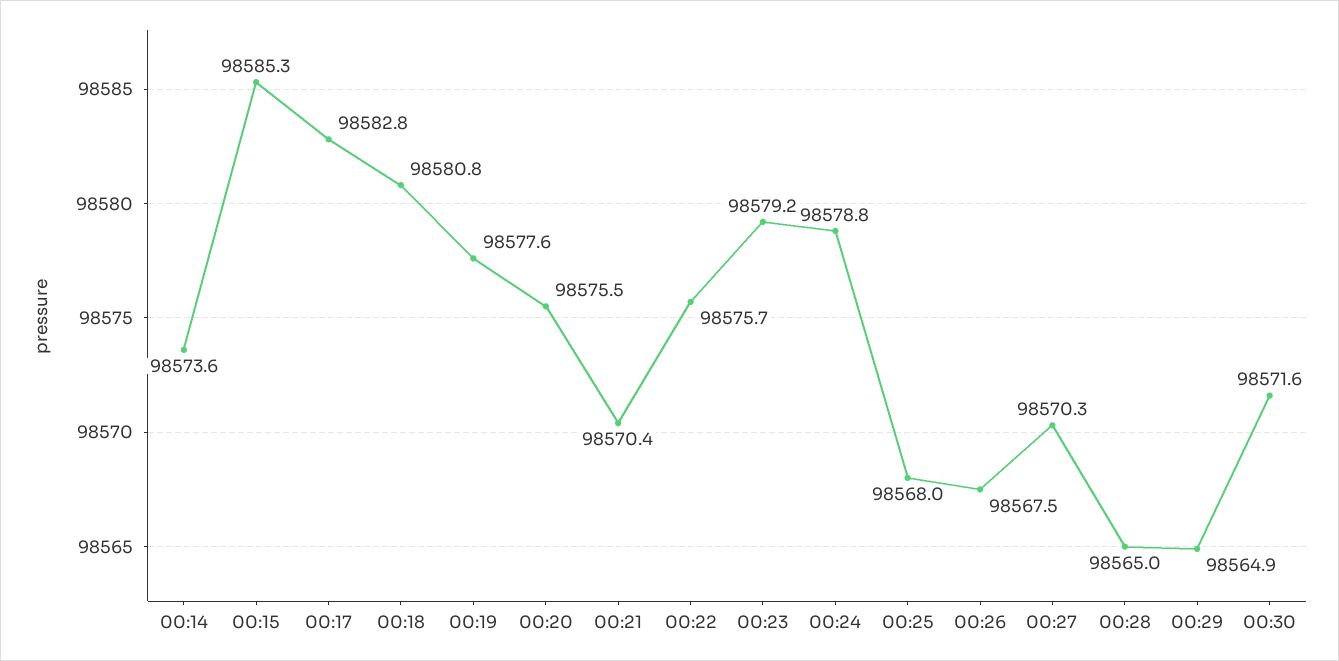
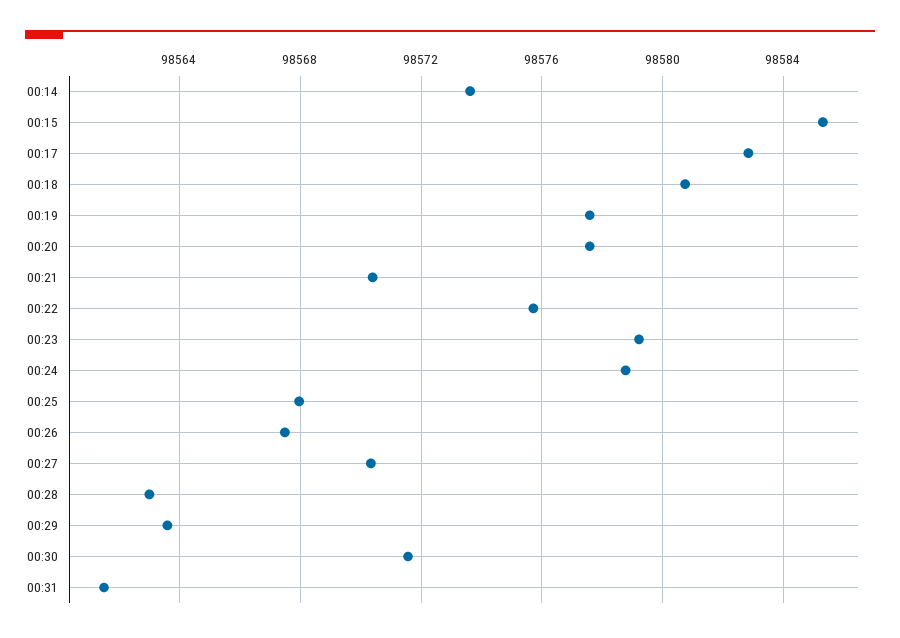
00:20: 98575.5 -> 98577.5
00:28: 98565 -> 98563
00:29: 98564.9 -> 98563.5
00:31: none -> 98561.5

